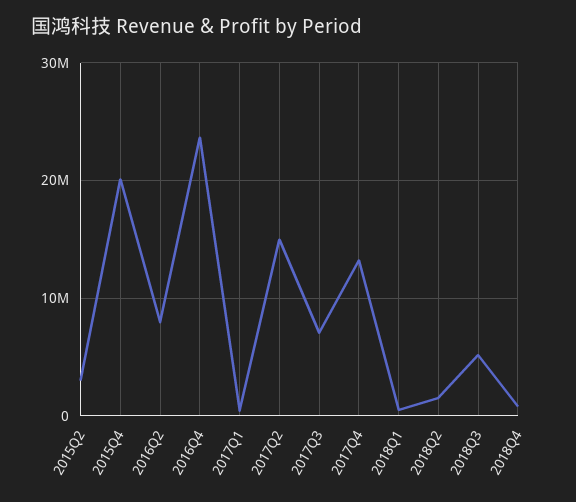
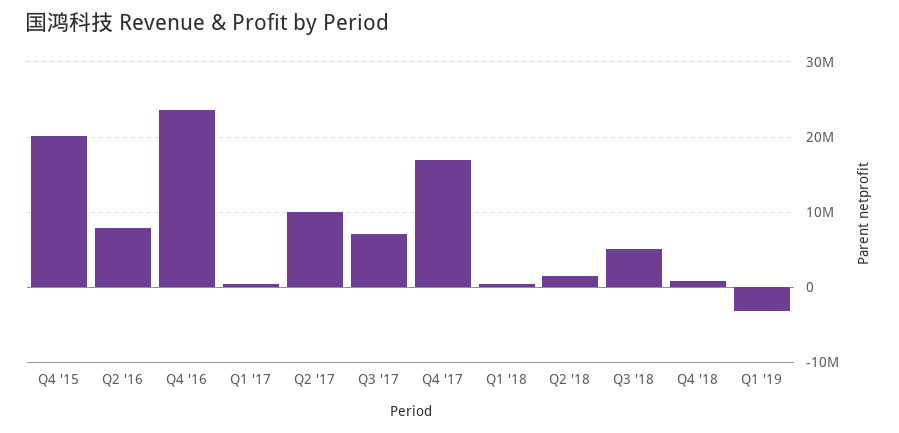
2015Q2: 3000000 -> none
2017Q2: 15000000 -> 10000000
2017Q4: 13000000 -> 17000000
Q1 '19: none -> -3000000

